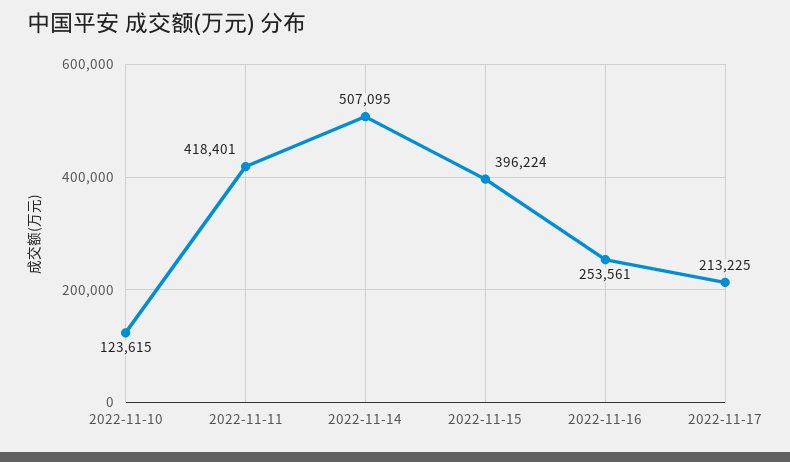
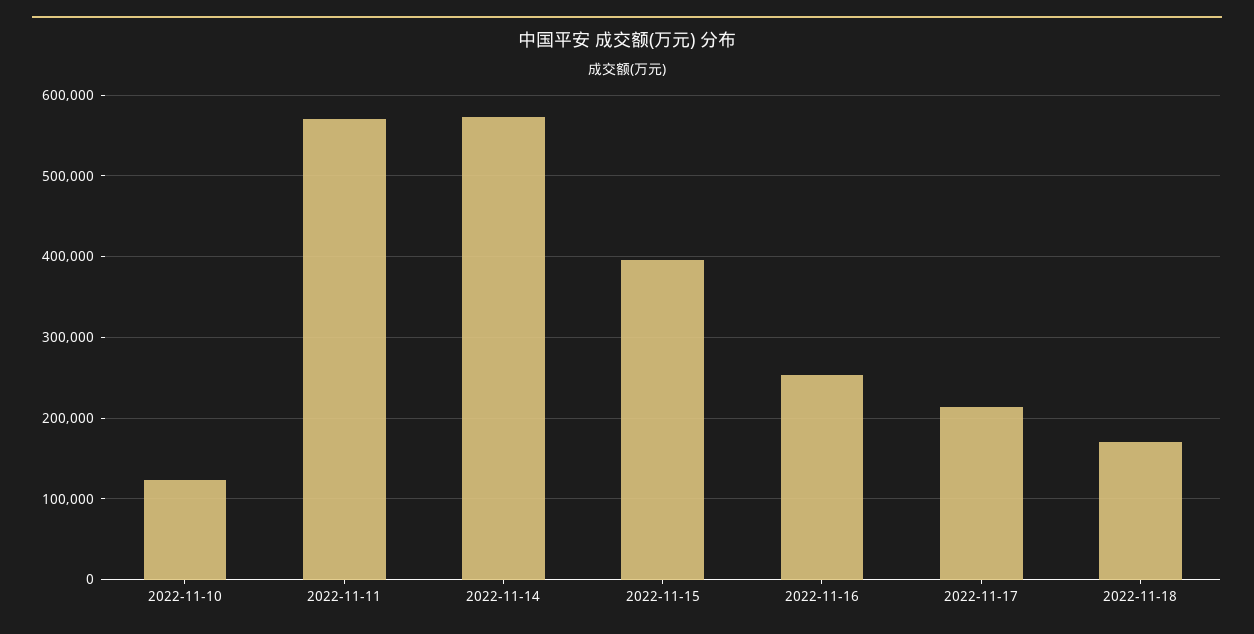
2022-11-11: 418401 -> 570000
2022-11-14: 507095 -> 570000
2022-11-18: none -> 170000

